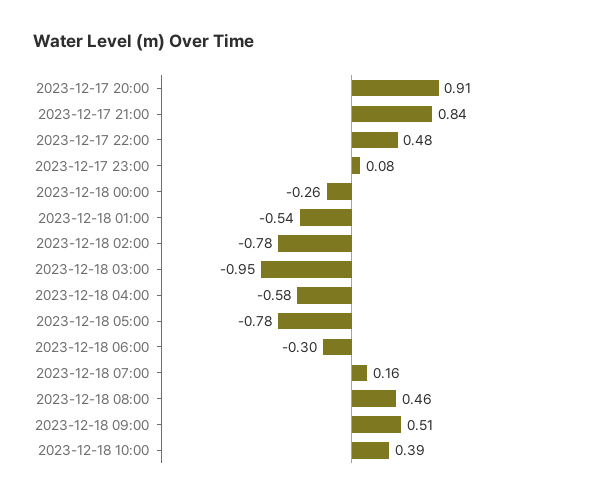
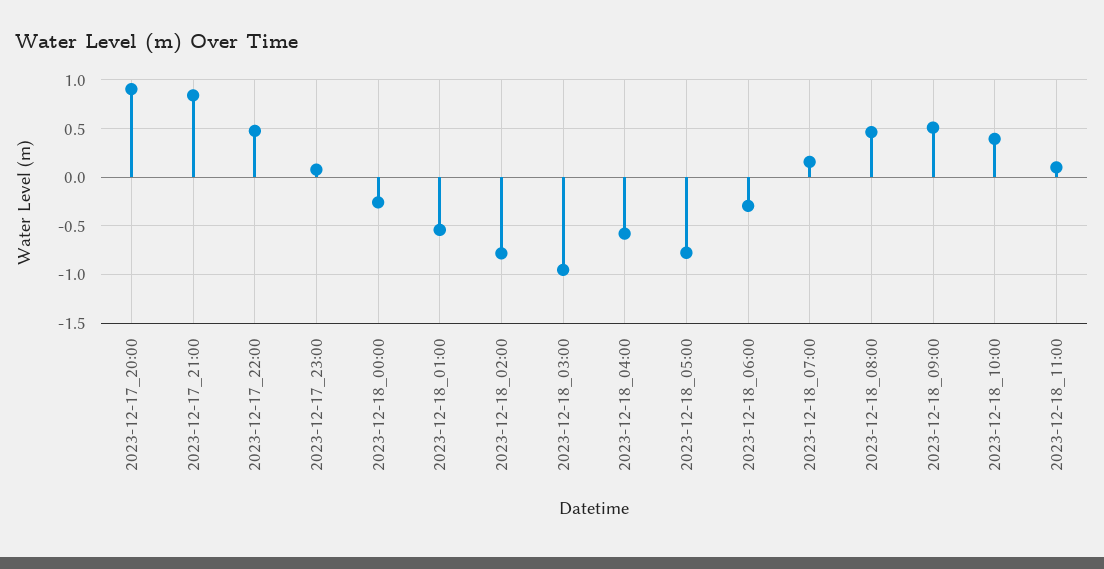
2023-12-18_11:00: none -> 0.1

